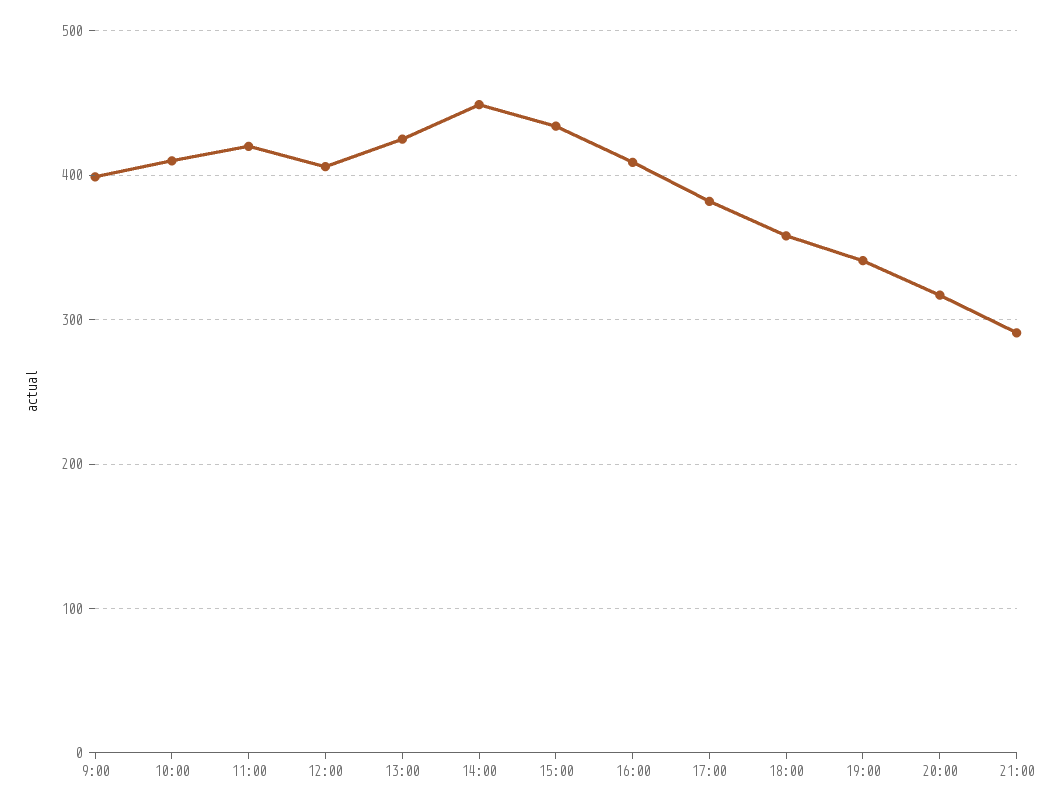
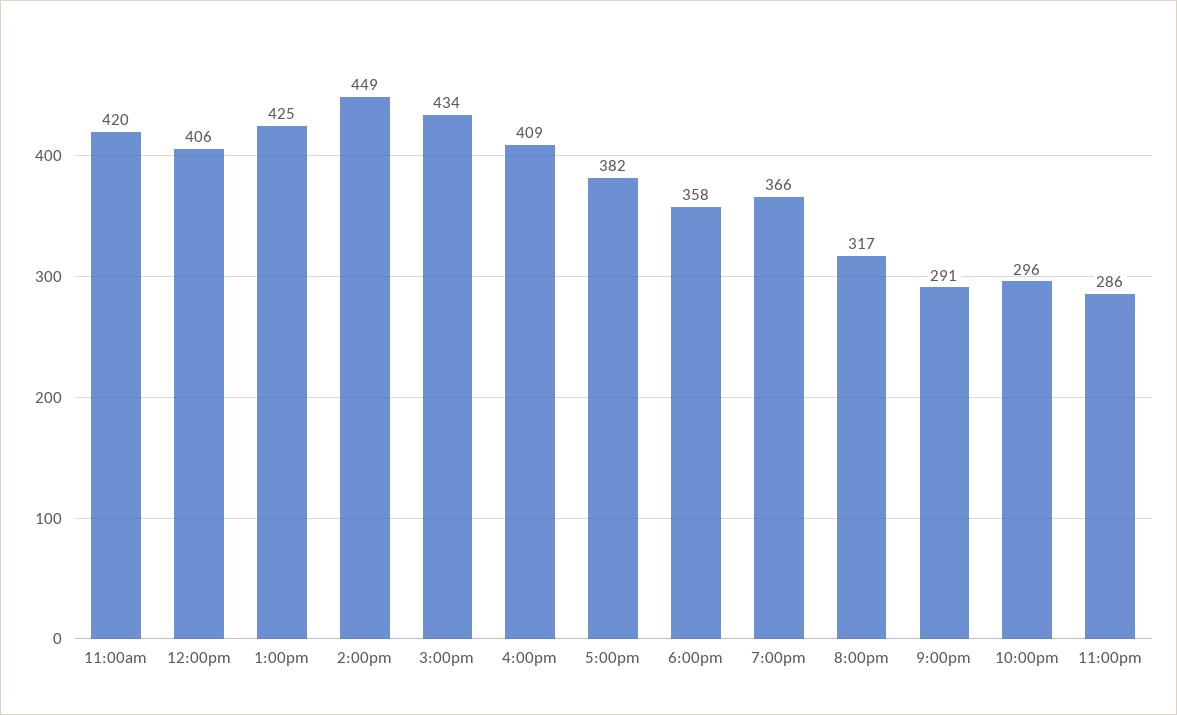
9:00: 400 -> none
10:00: 410 -> none
19:00: 340 -> 366
10:00pm: none -> 296
11:00pm: none -> 286

